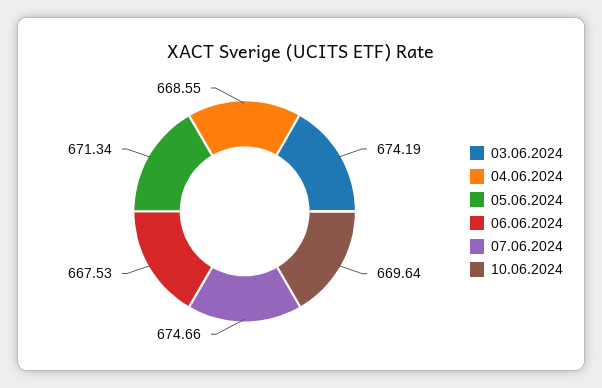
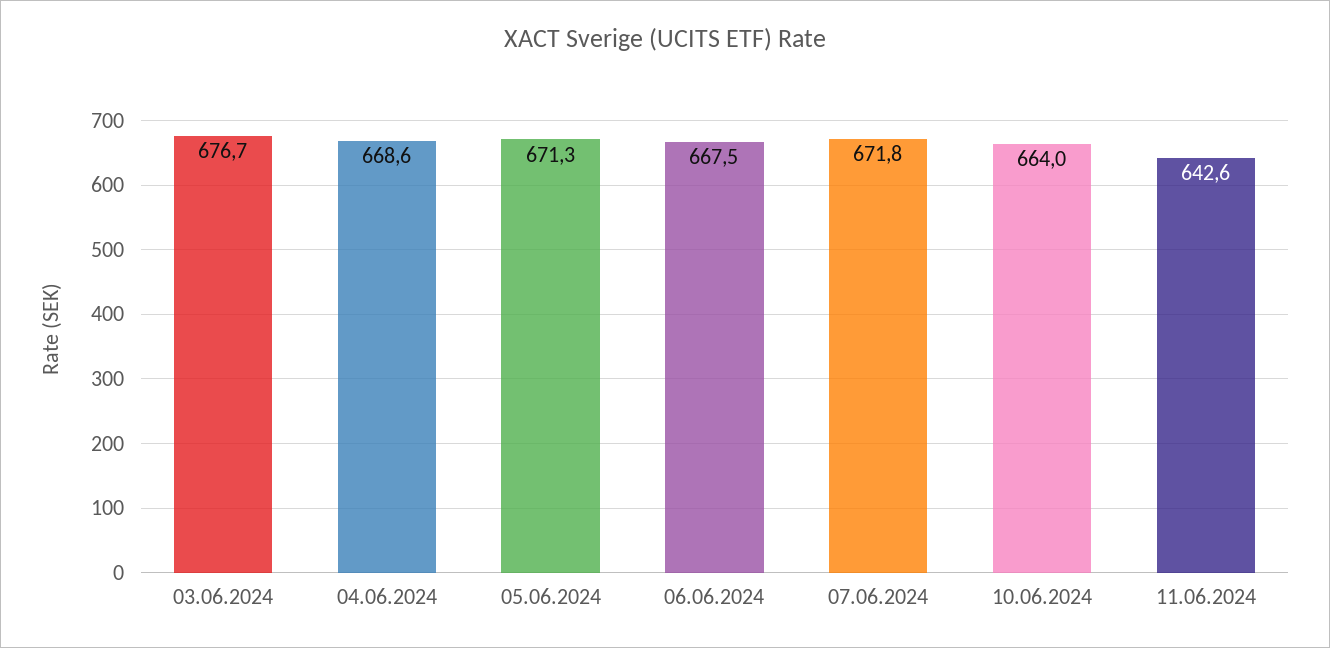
03.06.2024: 674.19 -> 676.7
07.06.2024: 674.66 -> 671.8
10.06.2024: 669.64 -> 664
11.06.2024: none -> 642.6

